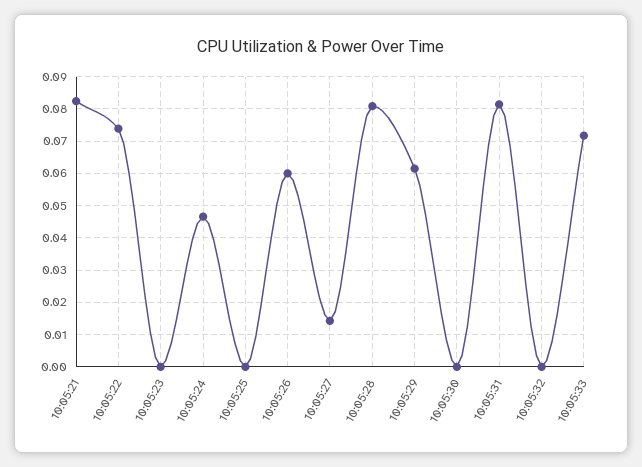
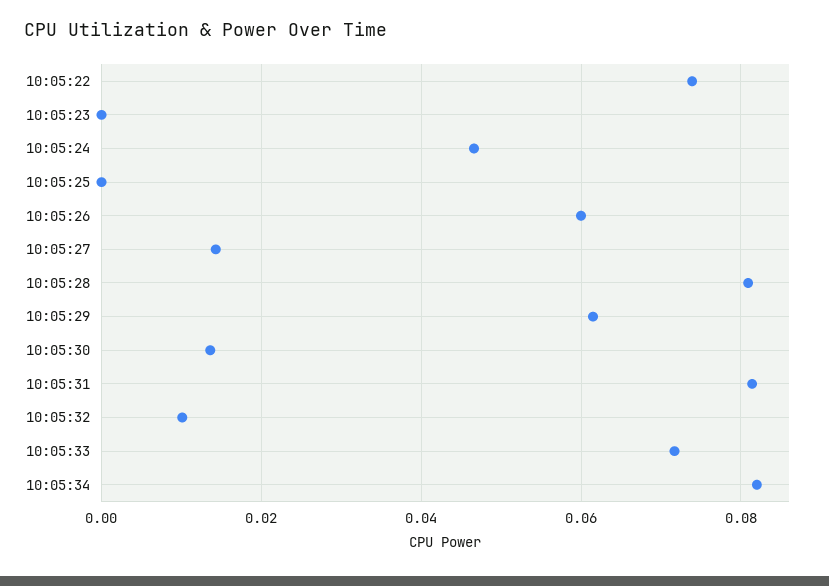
10:05:21: 0.082 -> none
10:05:30: 0 -> 0.014
10:05:32: 0 -> 0.01
10:05:34: none -> 0.082

